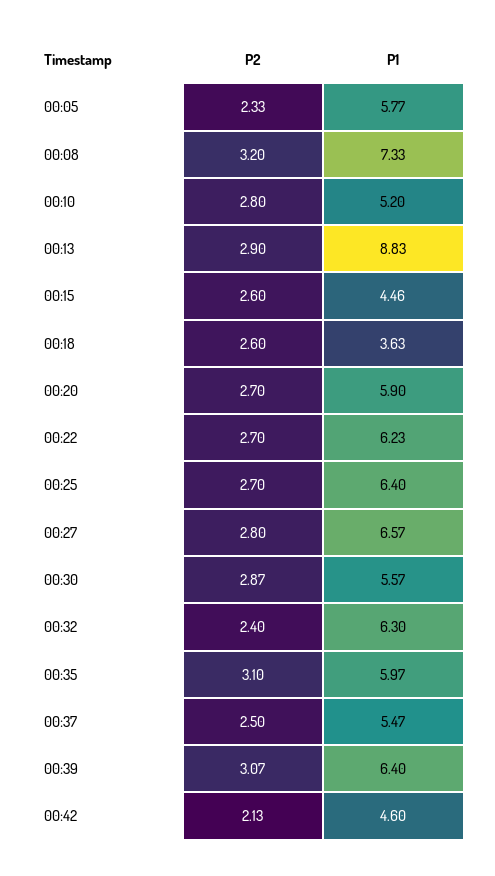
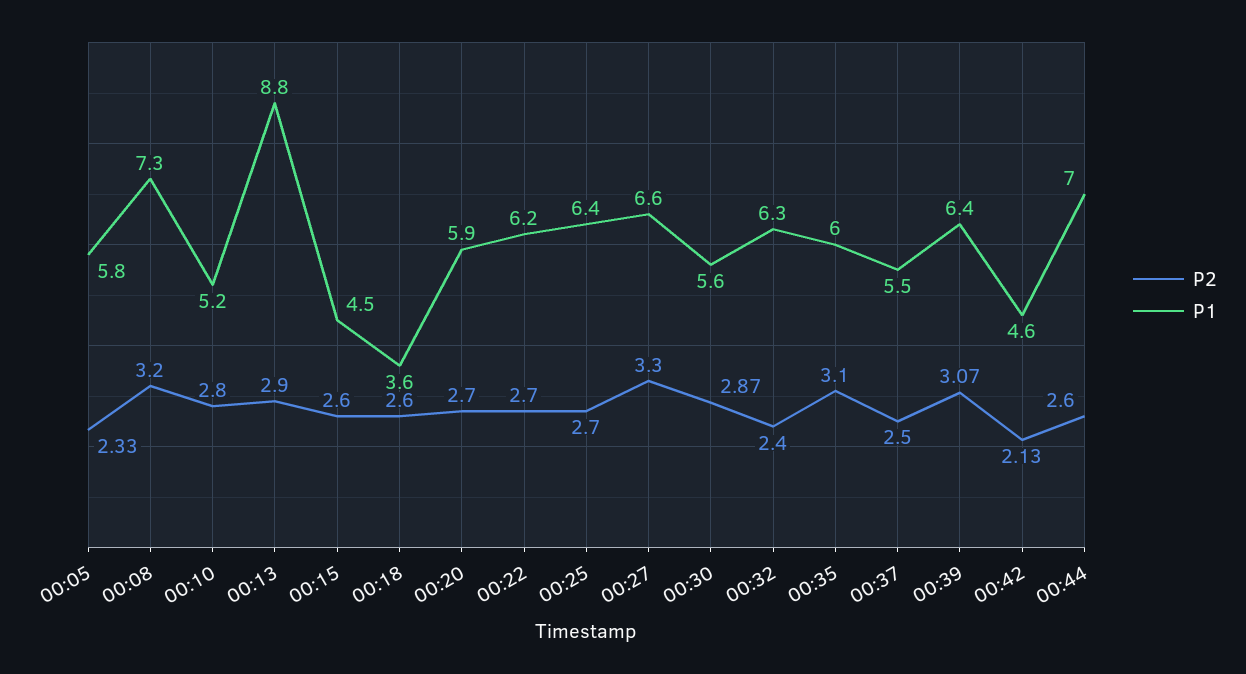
P2, 00:27: 2.8 -> 3.3
P2, 00:44: none -> 2.6
P1, 00:44: none -> 7

